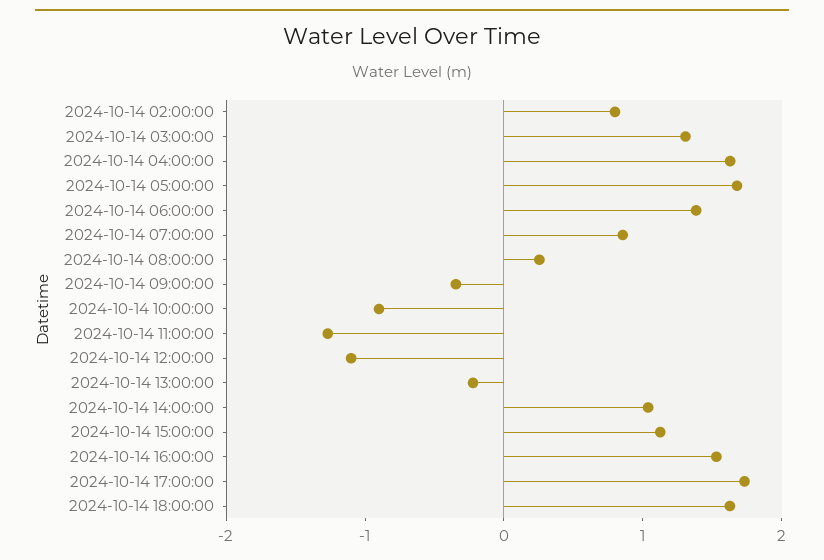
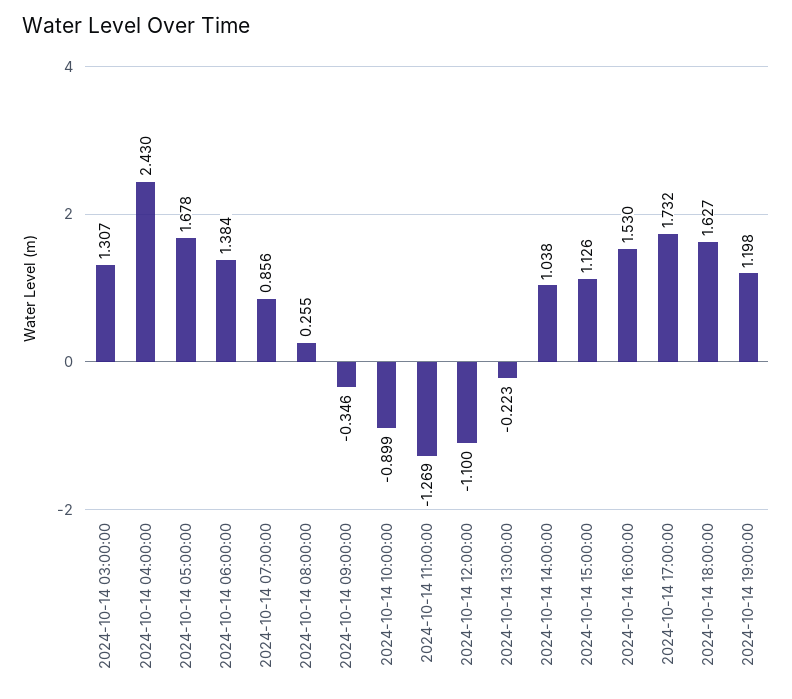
2024-10-14 02:00:00: 0.8 -> none
2024-10-14 04:00:00: 1.6 -> 2.43
2024-10-14 19:00:00: none -> 1.198

